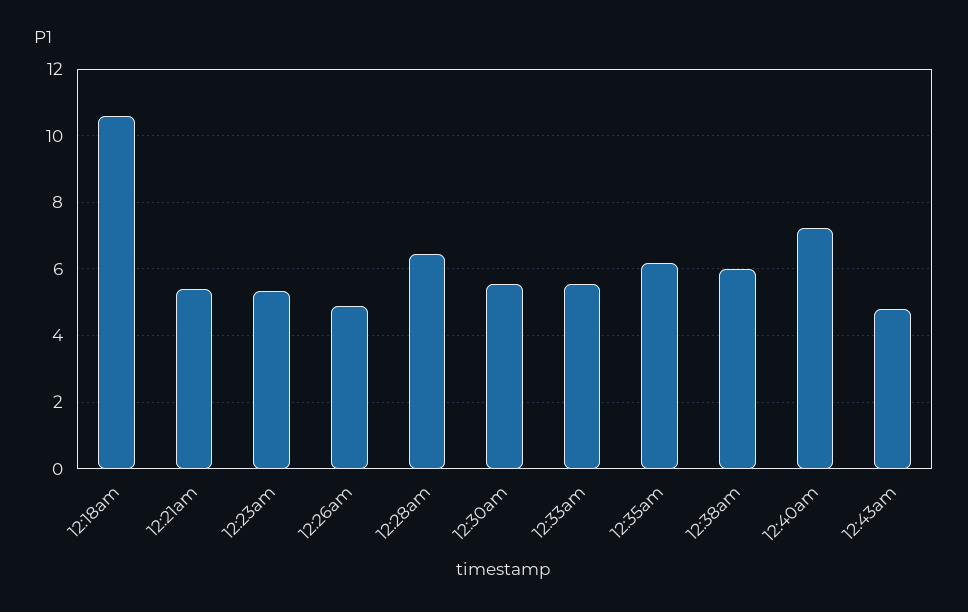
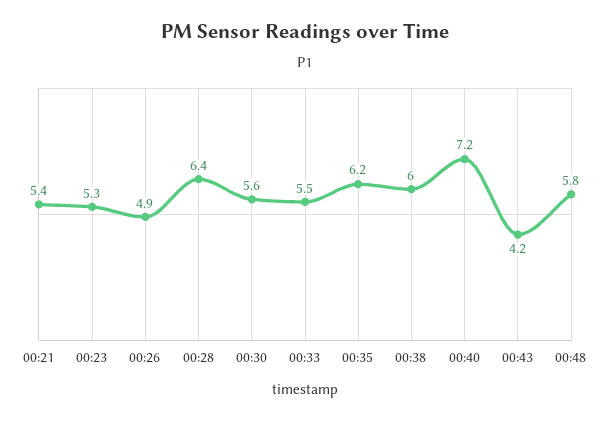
12:18am: 10.6 -> none
12:43am: 4.8 -> 4.2
00:48: none -> 5.8

